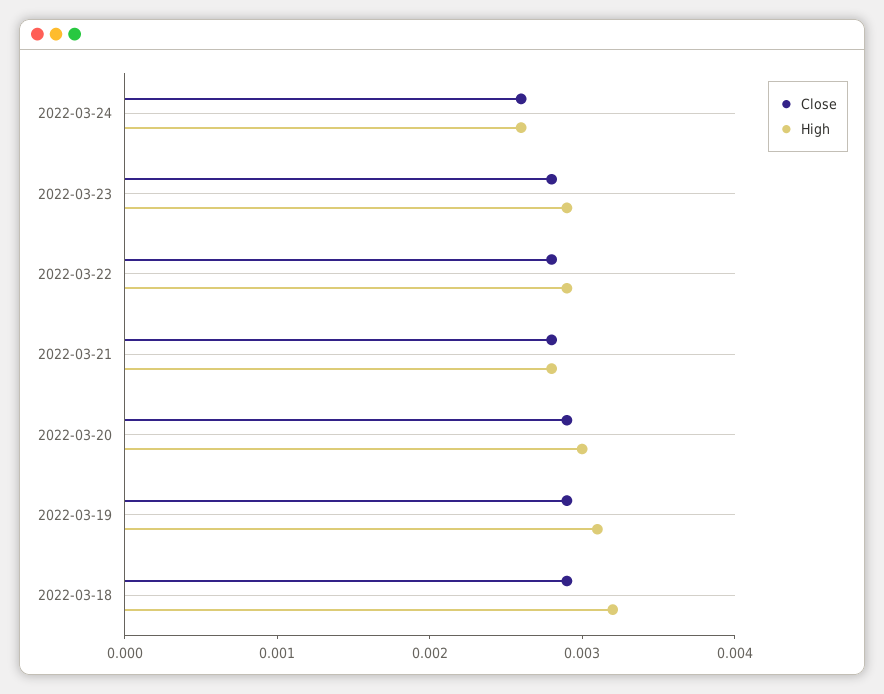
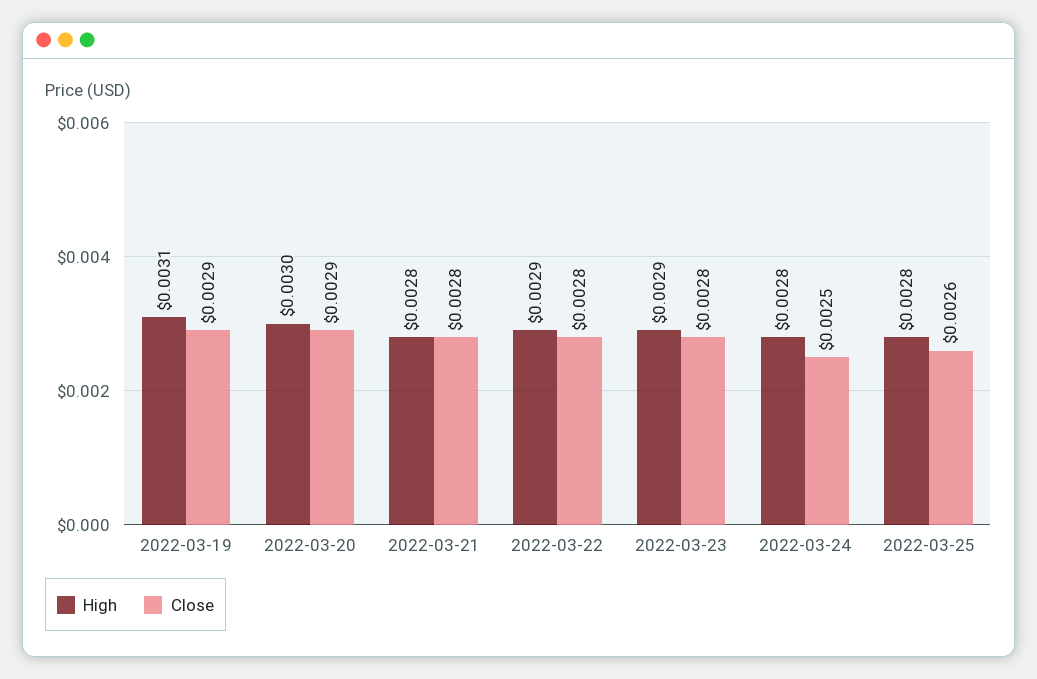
Close, 2022-03-24: 0.0026 -> 0.0025
High, 2022-03-24: 0.0026 -> 0.0028
Close, 2022-03-18: 0.0029 -> none
High, 2022-03-18: 0.0032 -> none
High, 2022-03-25: none -> 0.0028
Close, 2022-03-25: none -> 0.0026

